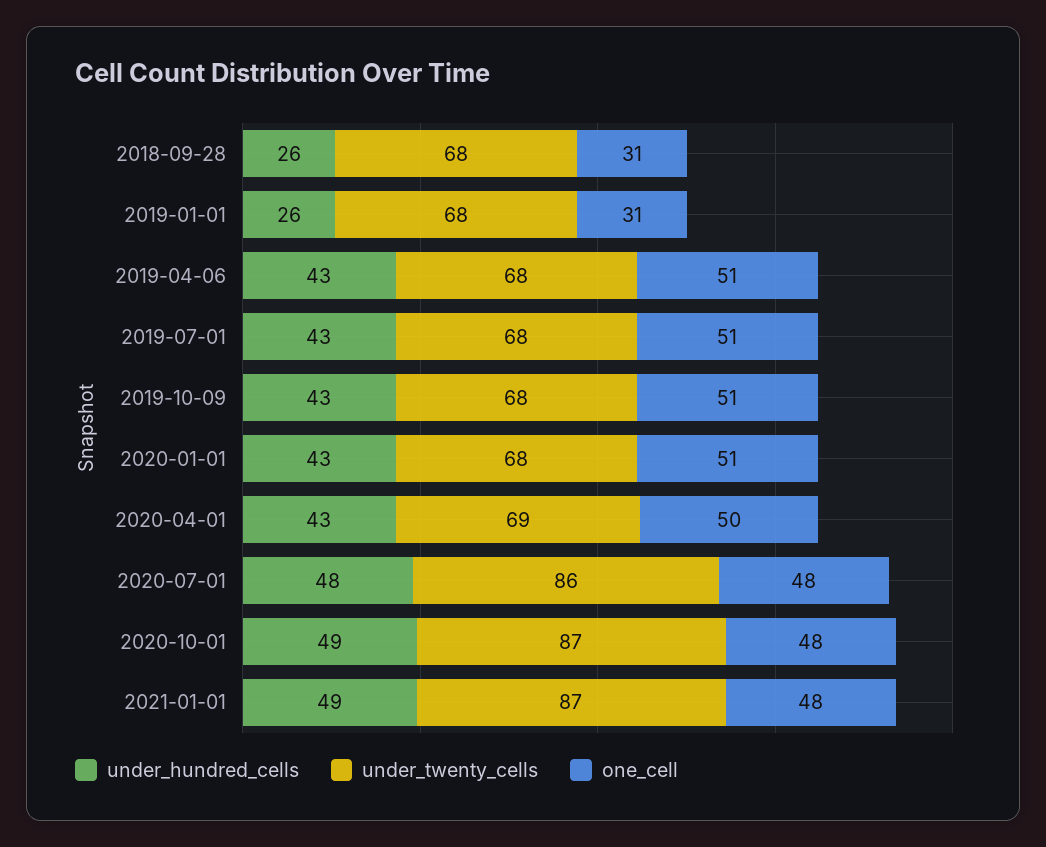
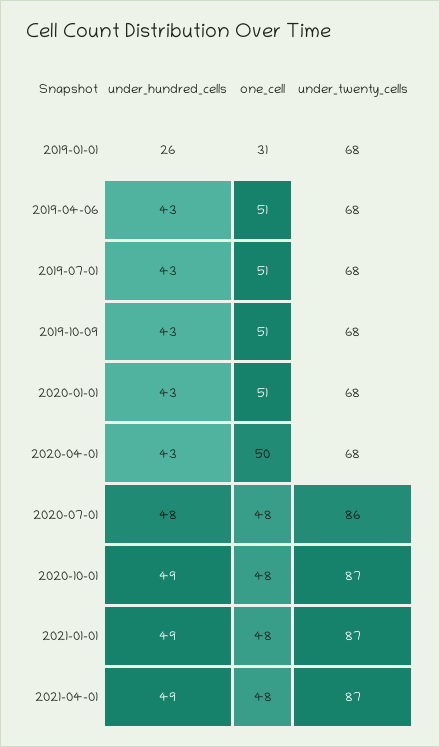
under_hundred_cells, 2018-09-28: 26 -> none
under_twenty_cells, 2018-09-28: 68 -> none
one_cell, 2018-09-28: 31 -> none
under_twenty_cells, 2020-04-01: 69 -> 68
under_hundred_cells, 2021-04-01: none -> 49
one_cell, 2021-04-01: none -> 48
under_twenty_cells, 2021-04-01: none -> 87

